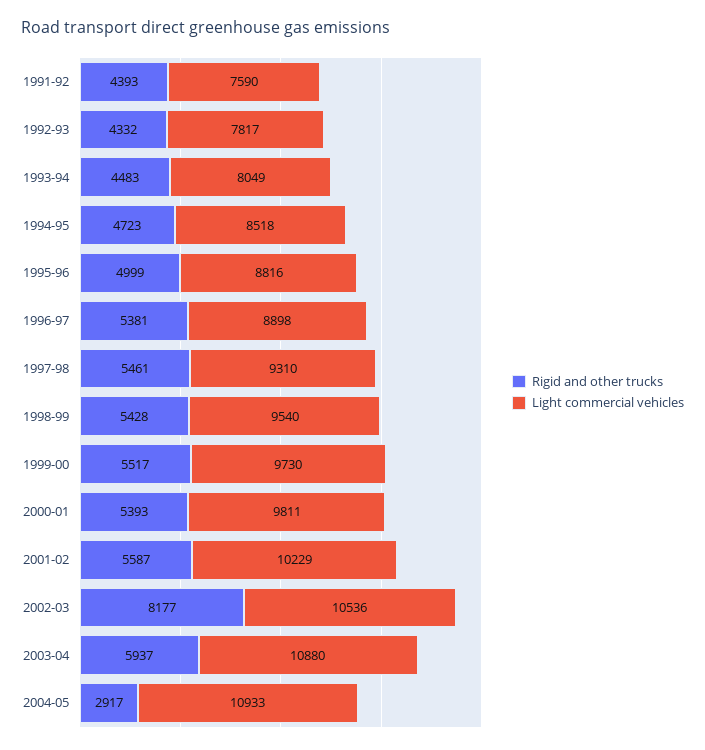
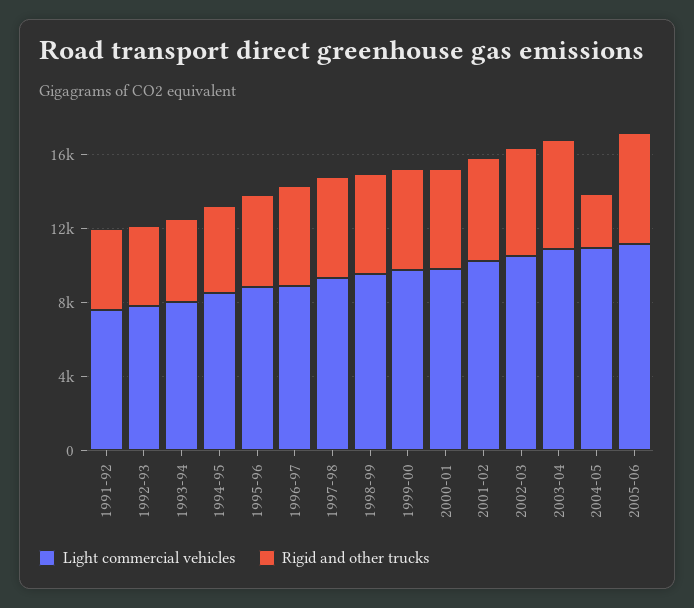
Rigid and other trucks, 2002-03: 8177 -> 6000
Light commercial vehicles, 2005-06: none -> 11000
Rigid and other trucks, 2005-06: none -> 6000

